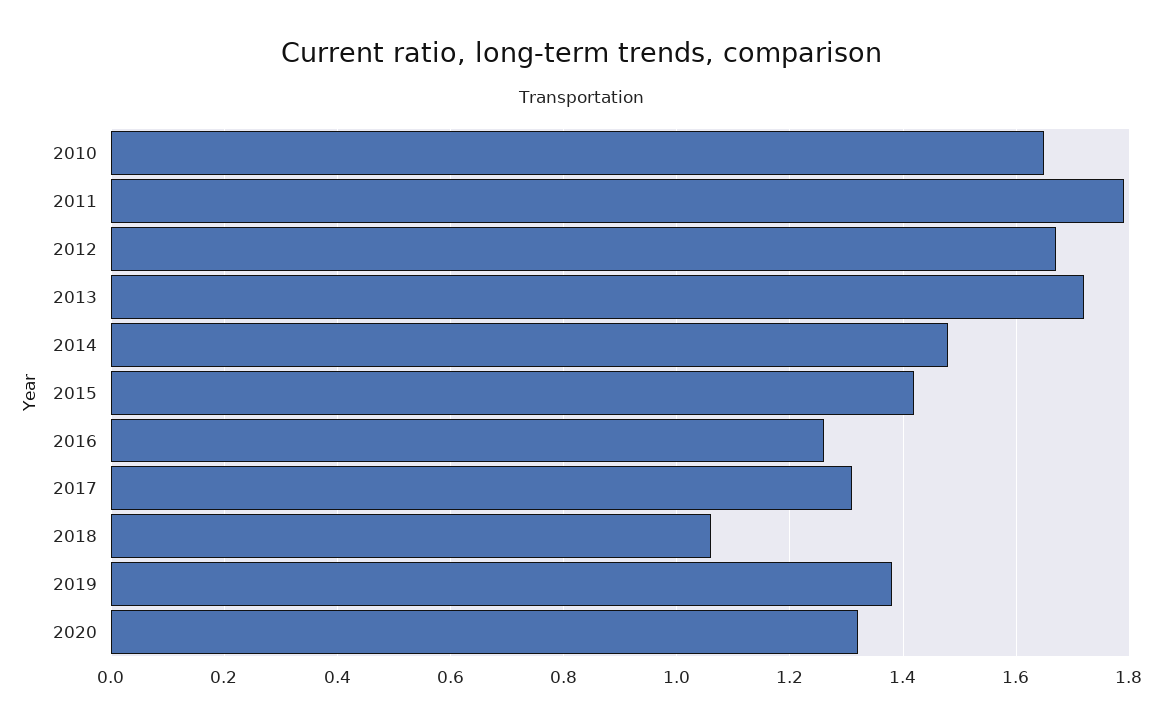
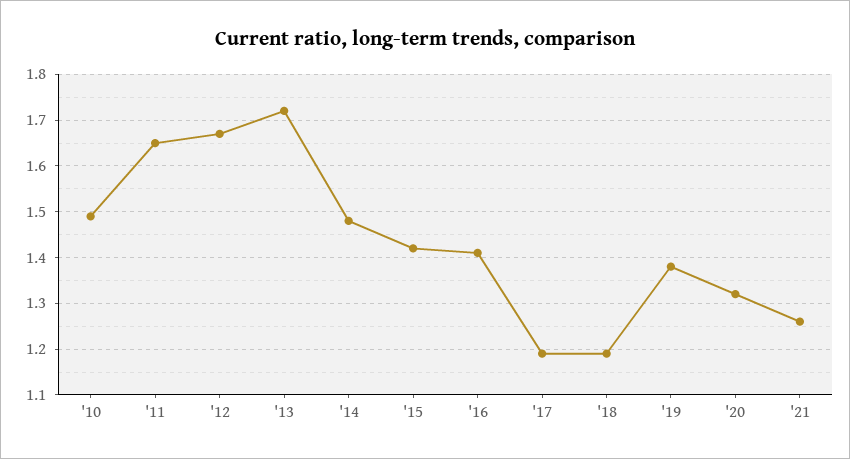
2010: 1.65 -> 1.5
2011: 1.8 -> 1.65
2016: 1.25 -> 1.4
2017: 1.3 -> 1.2
2018: 1.05 -> 1.2
'21: none -> 1.25

